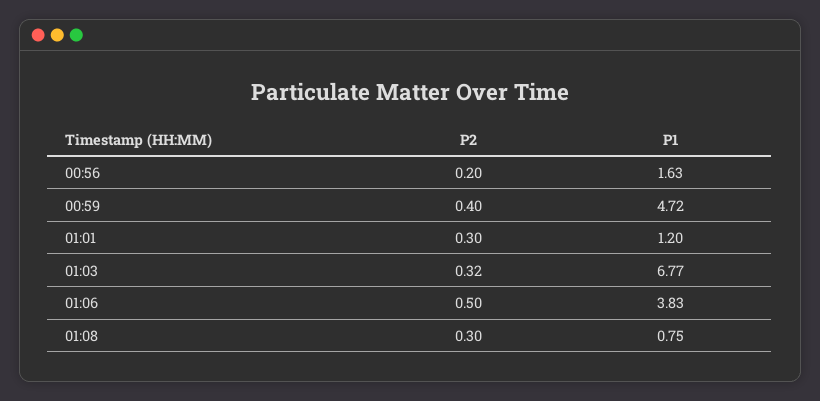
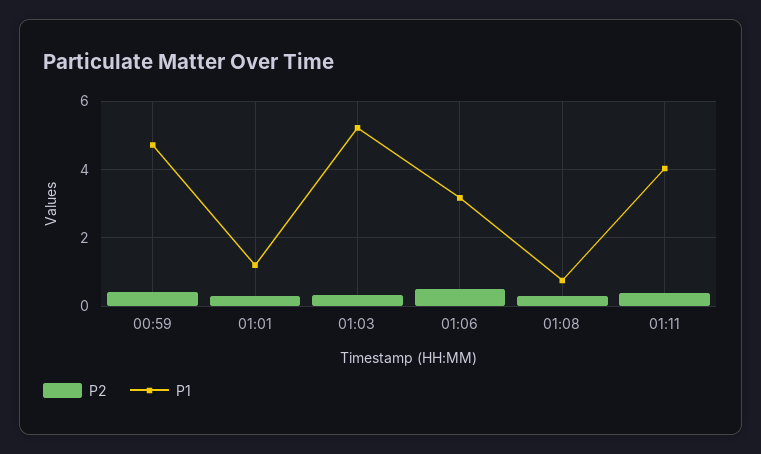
P2, 00:56: 0.2 -> none
P1, 00:56: 1.63 -> none
P1, 01:03: 6.77 -> 5.2
P1, 01:06: 3.83 -> 3.2
P2, 01:11: none -> 0.4
P1, 01:11: none -> 4

